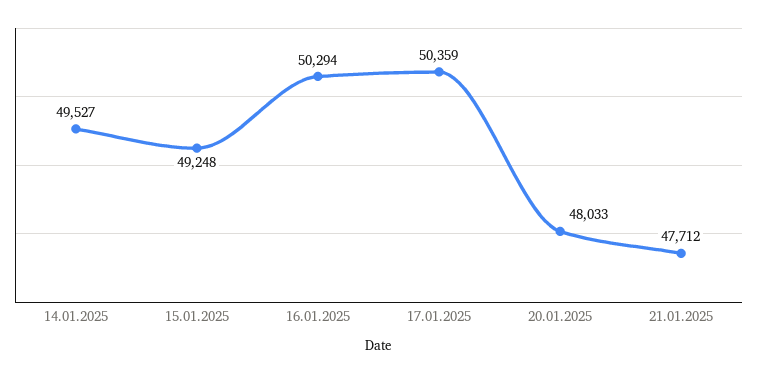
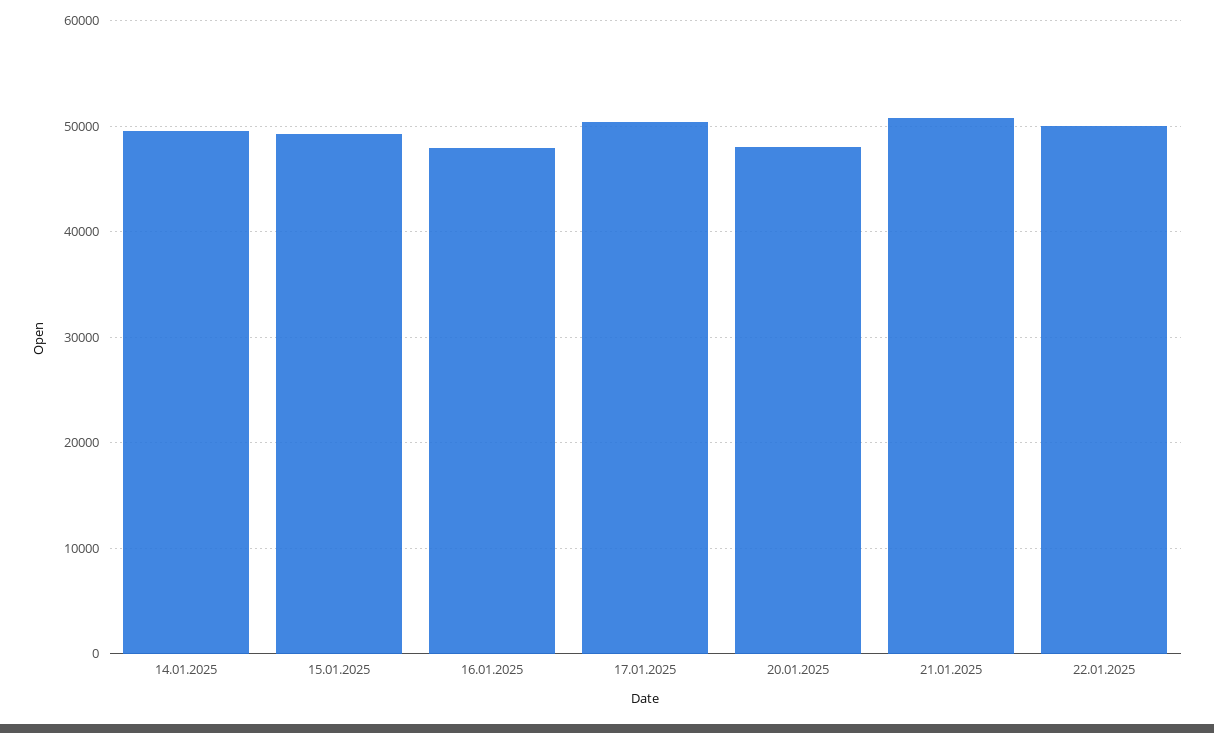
16.01.2025: 50294 -> 48000
21.01.2025: 47712 -> 51000
22.01.2025: none -> 50000

